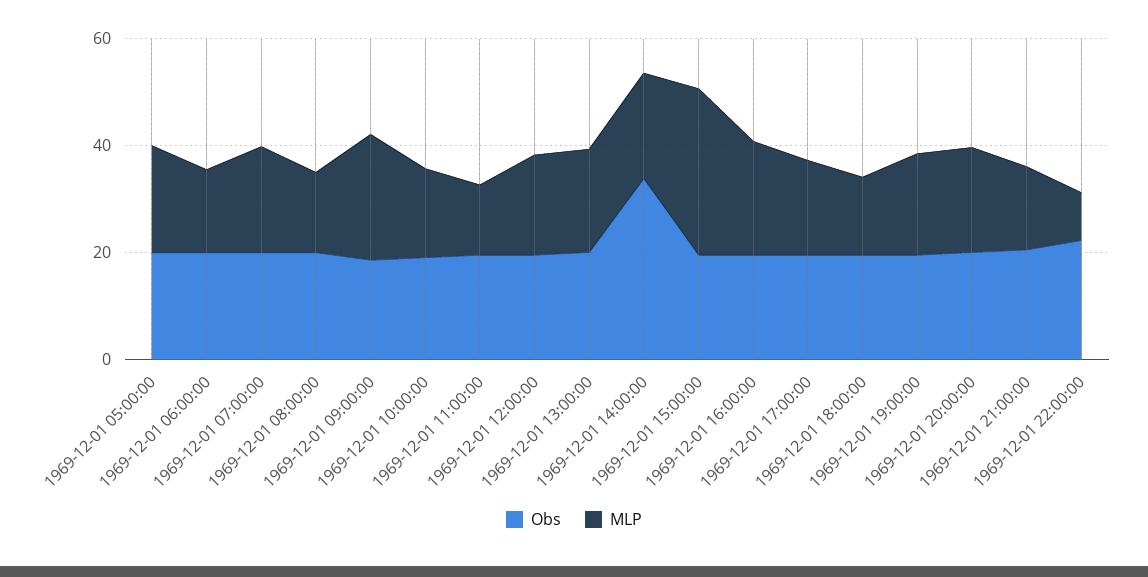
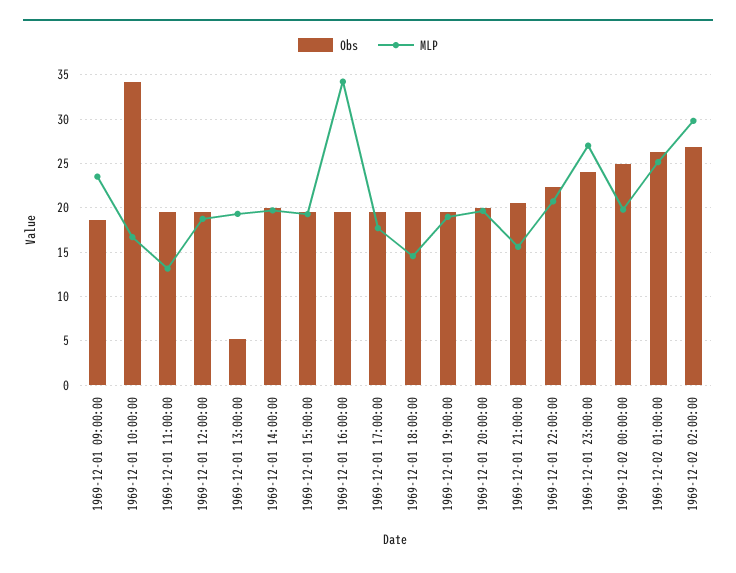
Obs, 1969-12-01 05:00:00: 20 -> none
MLP, 1969-12-01 05:00:00: 20 -> none
Obs, 1969-12-01 06:00:00: 20 -> none
MLP, 1969-12-01 06:00:00: 15 -> none
Obs, 1969-12-01 07:00:00: 20 -> none
MLP, 1969-12-01 07:00:00: 20 -> none
Obs, 1969-12-01 08:00:00: 20 -> none
MLP, 1969-12-01 08:00:00: 15 -> none
Obs, 1969-12-01 10:00:00: 20 -> 34
Obs, 1969-12-01 13:00:00: 20 -> 5
Obs, 1969-12-01 14:00:00: 35 -> 20
MLP, 1969-12-01 15:00:00: 30 -> 19
MLP, 1969-12-01 16:00:00: 20 -> 34
MLP, 1969-12-01 22:00:00: 10 -> 21
Obs, 1969-12-01 23:00:00: none -> 24
MLP, 1969-12-01 23:00:00: none -> 27
Obs, 1969-12-02 00:00:00: none -> 25
MLP, 1969-12-02 00:00:00: none -> 20
Obs, 1969-12-02 01:00:00: none -> 26
MLP, 1969-12-02 01:00:00: none -> 25
Obs, 1969-12-02 02:00:00: none -> 27
MLP, 1969-12-02 02:00:00: none -> 30

